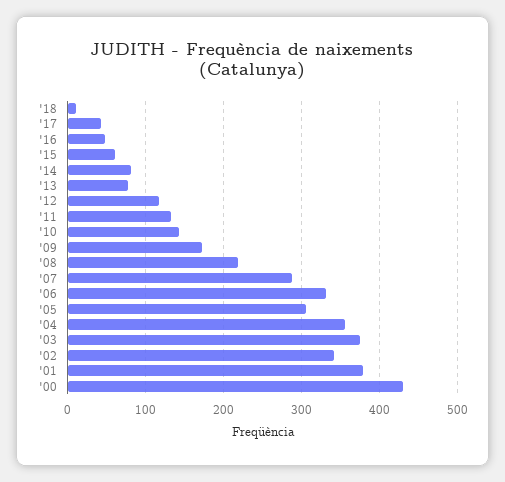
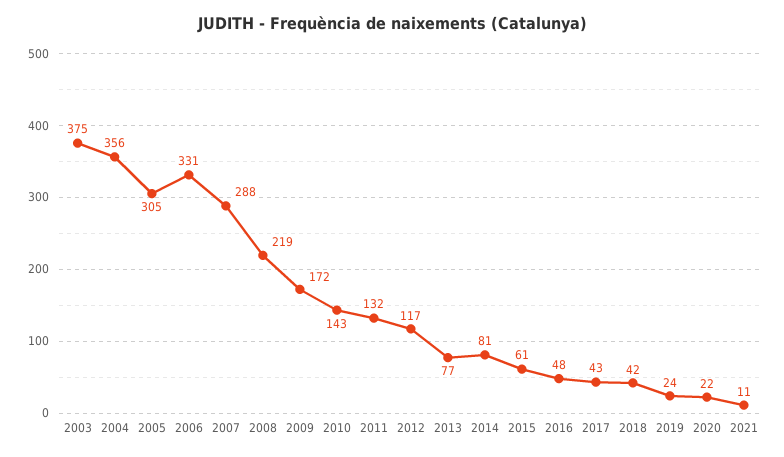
'18: 10 -> 42
'02: 340 -> none
'01: 380 -> none
'00: 430 -> none
2019: none -> 24
2020: none -> 22
2021: none -> 11

